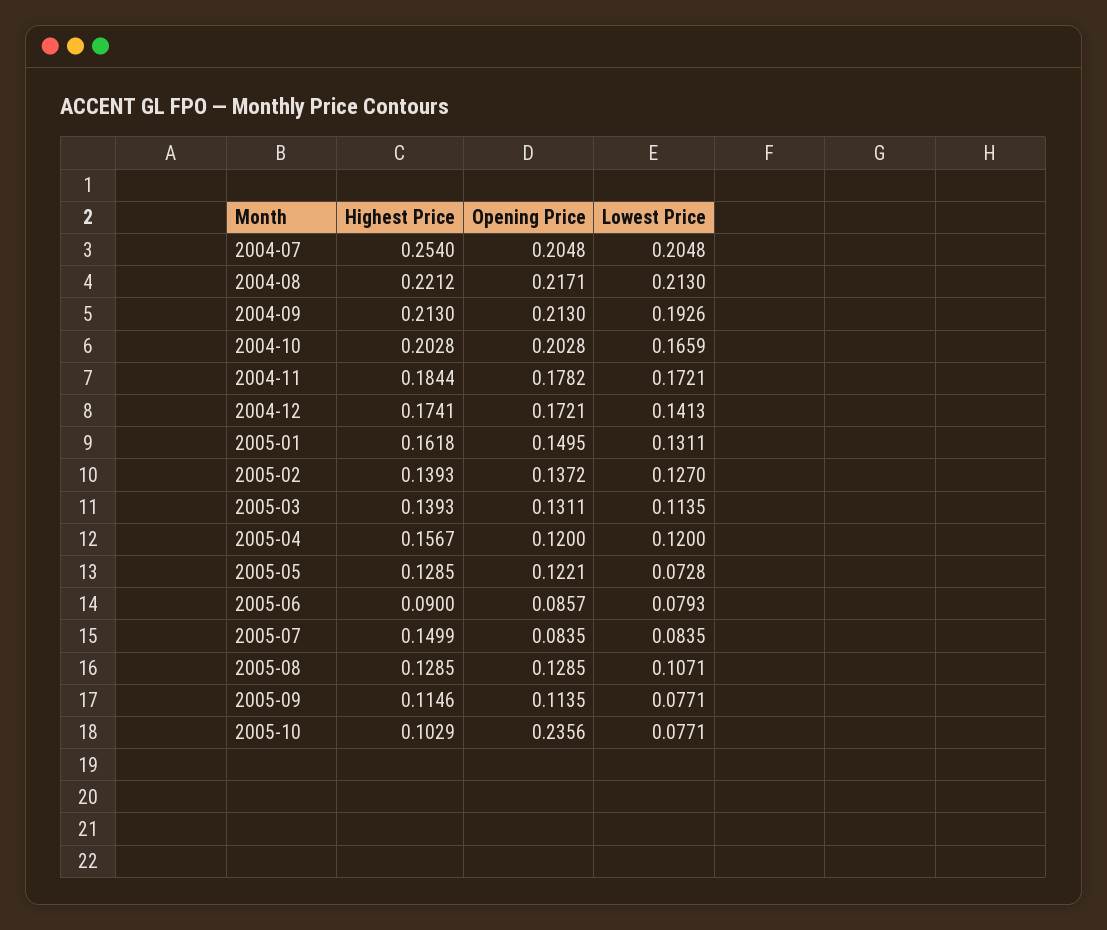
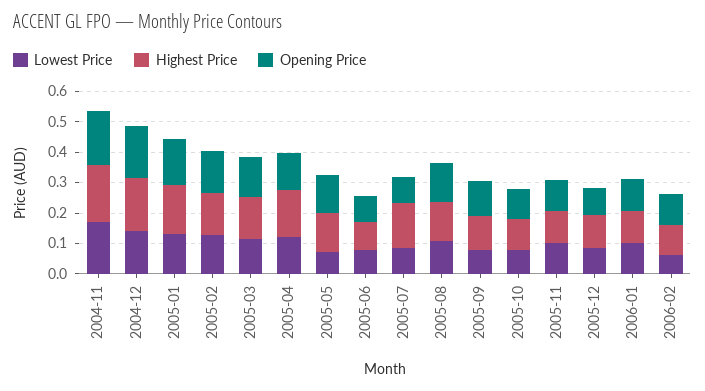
Highest Price, 2004-07: 0.254 -> none
Opening Price, 2004-07: 0.2048 -> none
Lowest Price, 2004-07: 0.2048 -> none
Highest Price, 2004-08: 0.2212 -> none
Opening Price, 2004-08: 0.2171 -> none
Lowest Price, 2004-08: 0.213 -> none
Highest Price, 2004-09: 0.213 -> none
Opening Price, 2004-09: 0.213 -> none
Lowest Price, 2004-09: 0.1926 -> none
Highest Price, 2004-10: 0.2028 -> none
Opening Price, 2004-10: 0.2028 -> none
Lowest Price, 2004-10: 0.1659 -> none
Opening Price, 2005-10: 0.2356 -> 0.1
Lowest Price, 2005-11: none -> 0.1
Highest Price, 2005-11: none -> 0.1
Opening Price, 2005-11: none -> 0.1
Lowest Price, 2005-12: none -> 0.1
Highest Price, 2005-12: none -> 0.1
Opening Price, 2005-12: none -> 0.1
Lowest Price, 2006-01: none -> 0.1
Highest Price, 2006-01: none -> 0.1
Opening Price, 2006-01: none -> 0.1
Lowest Price, 2006-02: none -> 0.05
Highest Price, 2006-02: none -> 0.1
Opening Price, 2006-02: none -> 0.1

